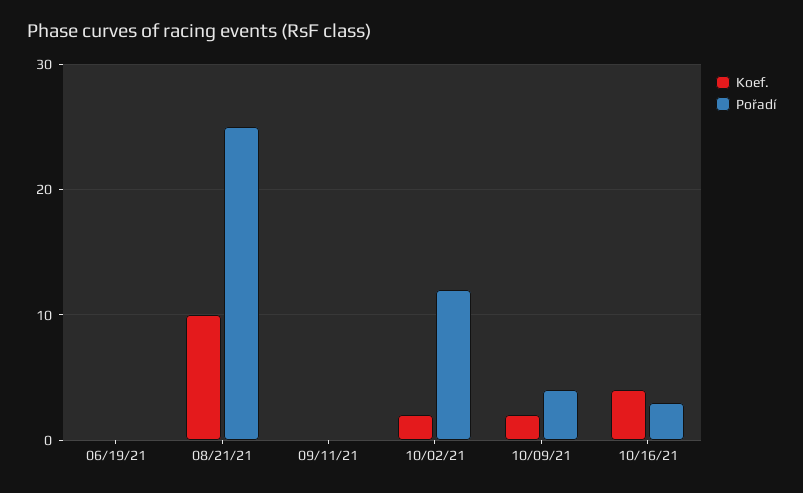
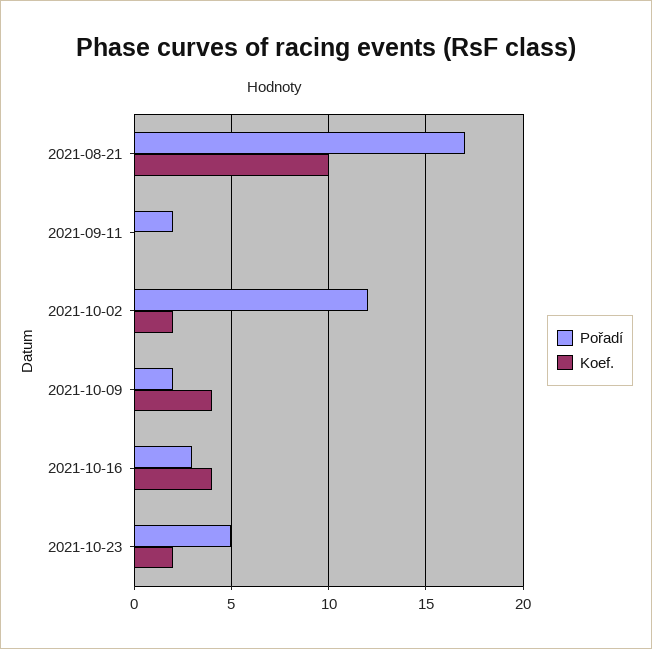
Koef., 06/19/21: 0 -> none
Pořadí, 06/19/21: 0 -> none
Pořadí, 08/21/21: 25 -> 17
Pořadí, 09/11/21: 0 -> 2
Koef., 10/09/21: 2 -> 4
Pořadí, 10/09/21: 4 -> 2
Pořadí, 2021-10-23: none -> 5
Koef., 2021-10-23: none -> 2

